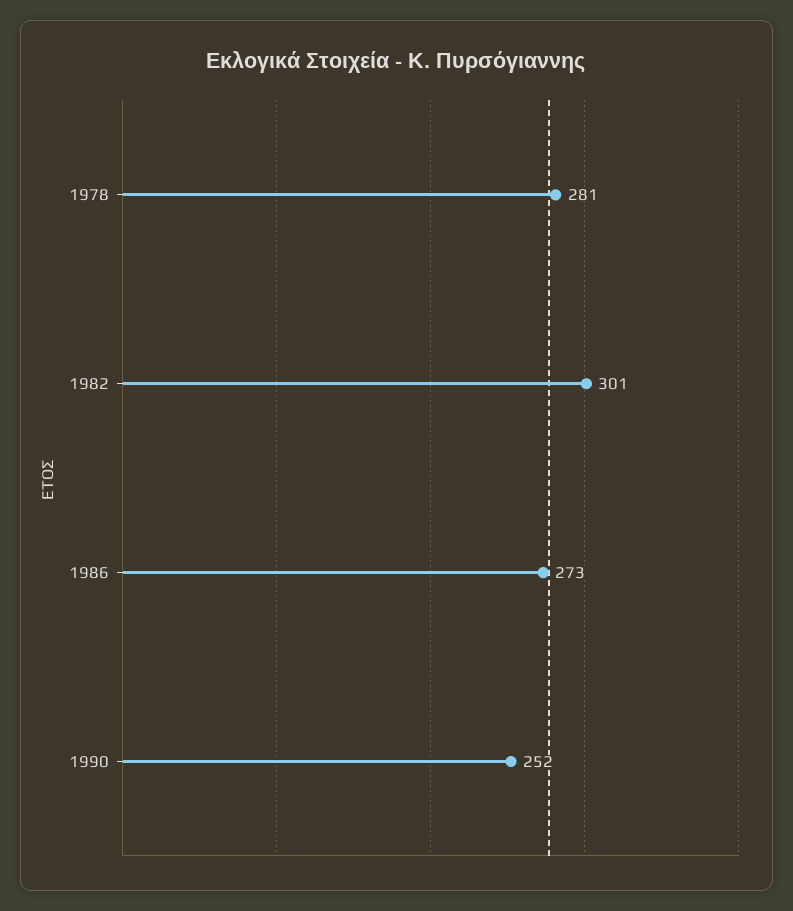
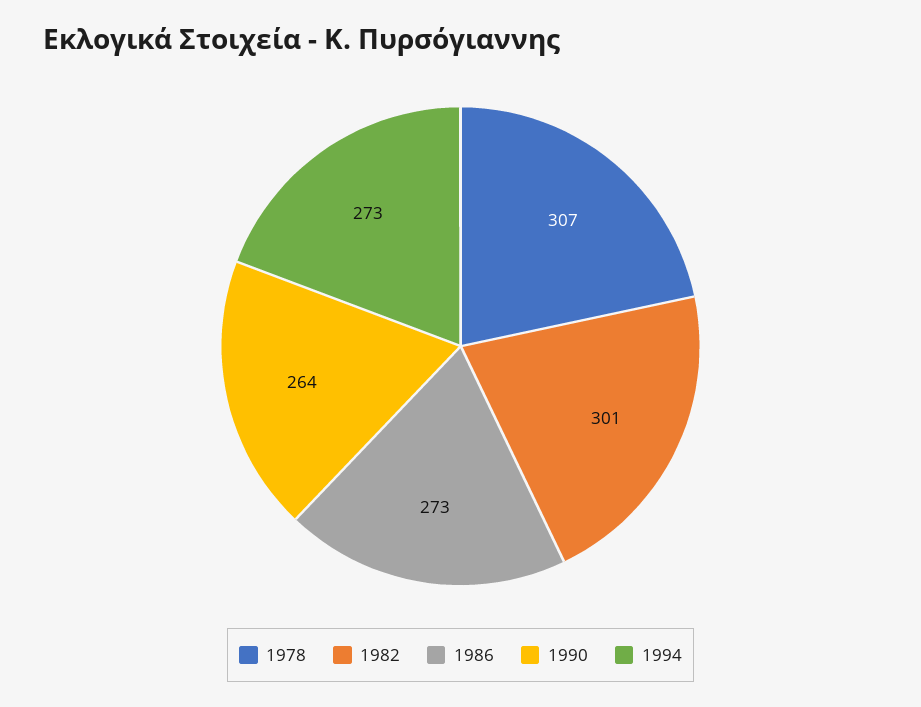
1978: 281 -> 307
1990: 252 -> 264
1994: none -> 273

